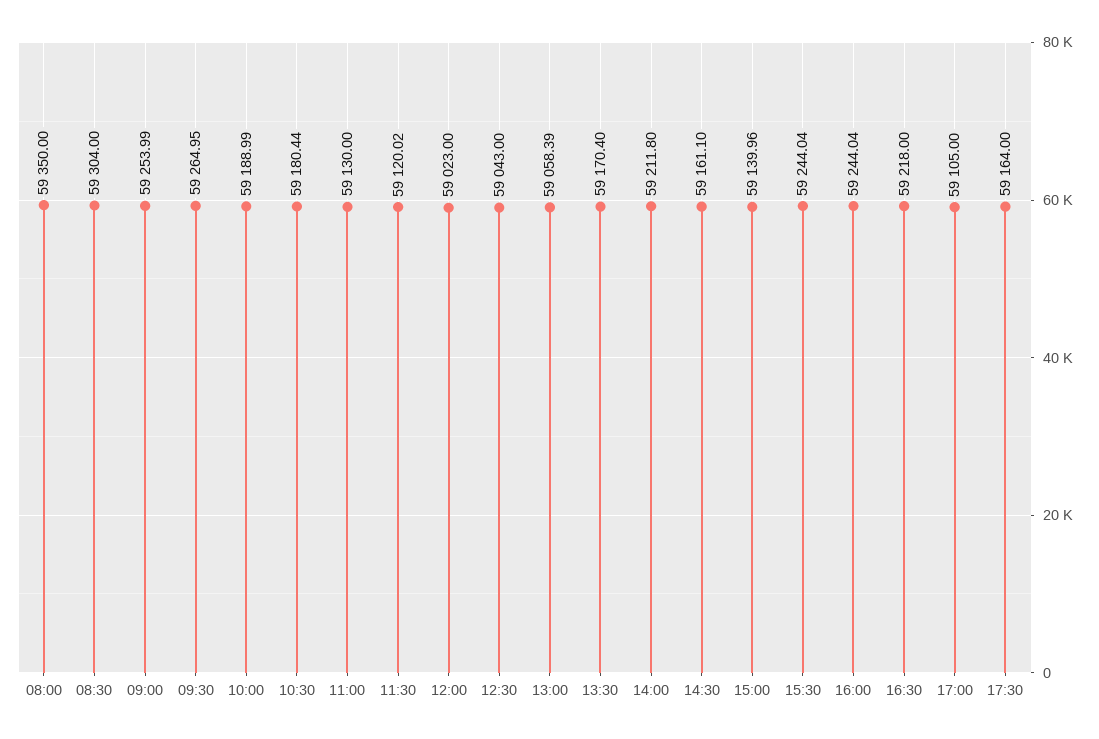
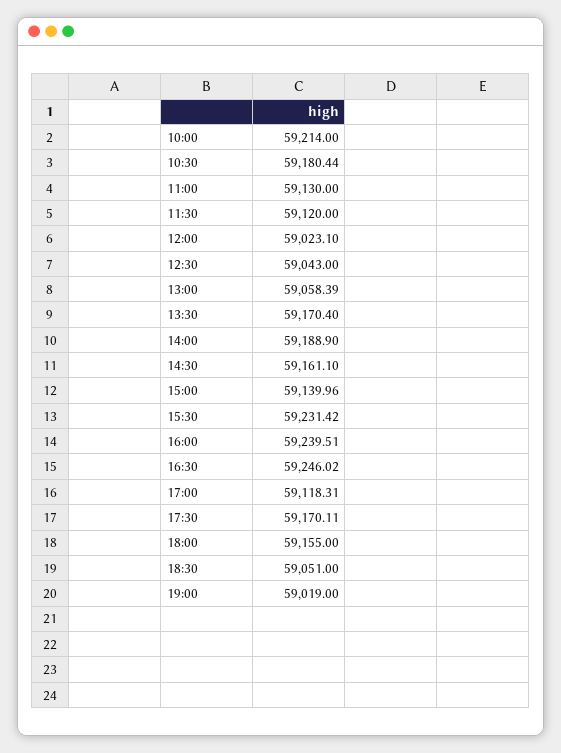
08:00: 59350 -> none
08:30: 59304 -> none
09:00: 59253.99 -> none
09:30: 59264.95 -> none
10:00: 59188.99 -> 59214
11:30: 59120.02 -> 59120
12:00: 59023 -> 59023.1
14:00: 59211.8 -> 59188.9
15:30: 59244.04 -> 59231.42
16:00: 59244.04 -> 59239.51
16:30: 59218 -> 59246.02
17:00: 59105 -> 59118.31
17:30: 59164 -> 59170.11
18:00: none -> 59155
18:30: none -> 59051
19:00: none -> 59019

